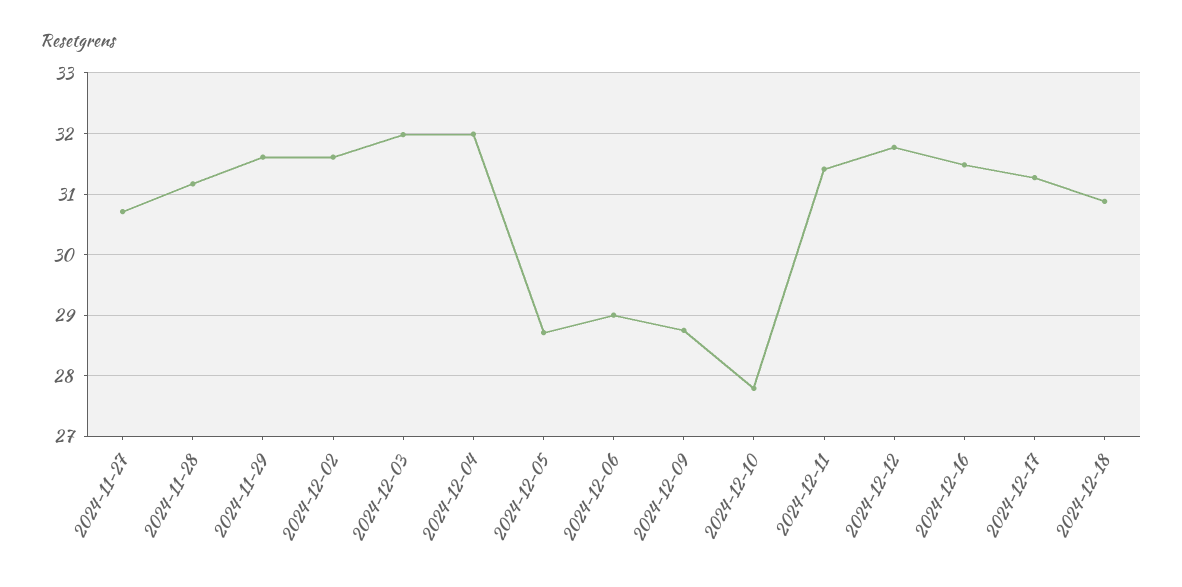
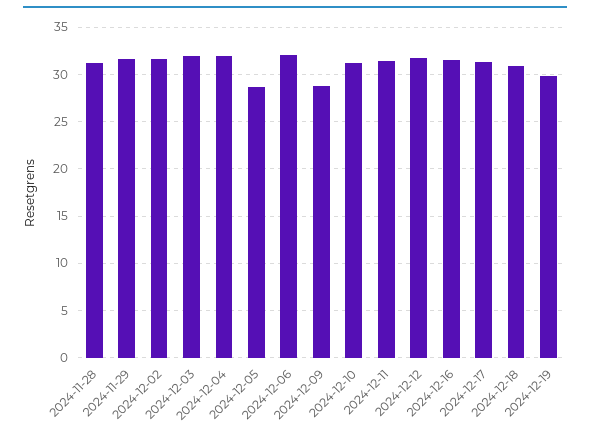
2024-11-27: 30.7 -> none
2024-12-06: 29 -> 32
2024-12-10: 27.8 -> 31
2024-12-19: none -> 30

